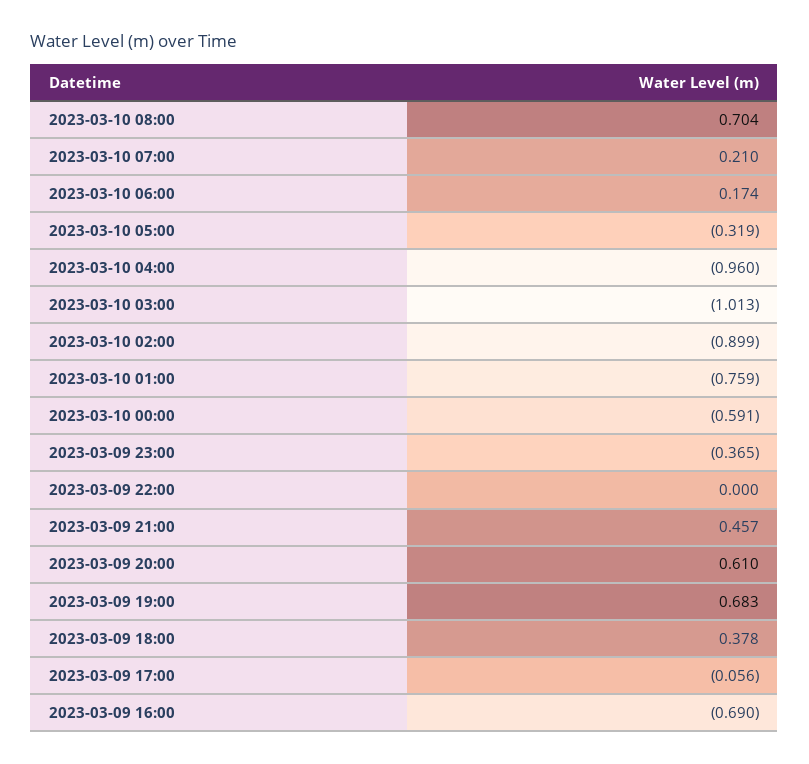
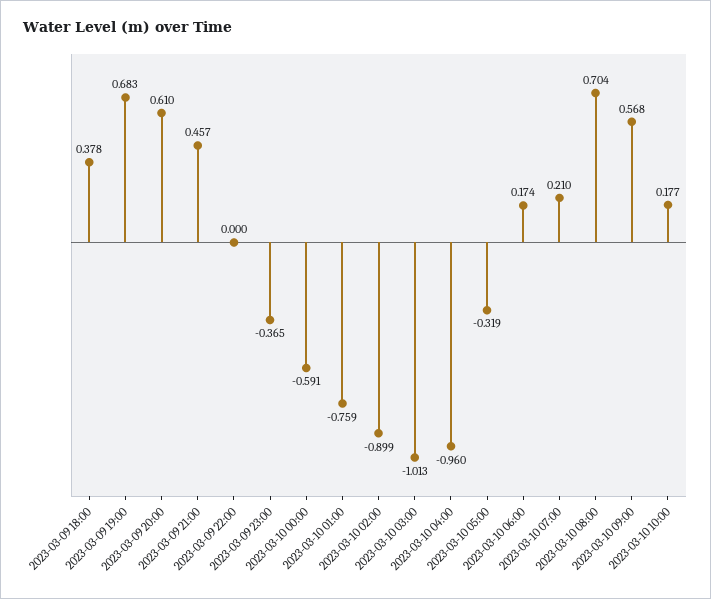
2023-03-09 17:00: -0.056 -> none
2023-03-09 16:00: -0.69 -> none
2023-03-10 09:00: none -> 0.568
2023-03-10 10:00: none -> 0.177

